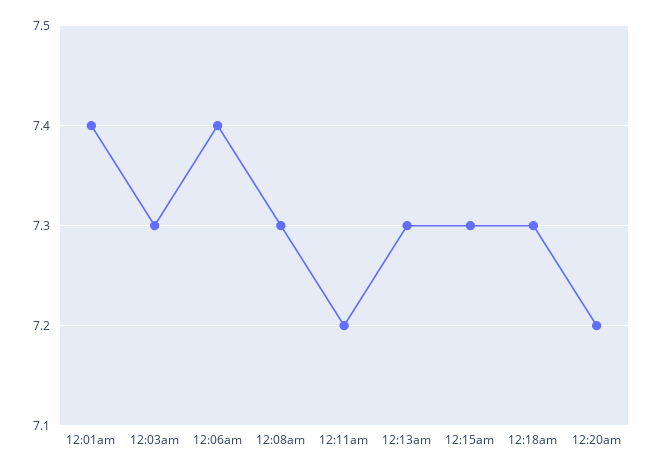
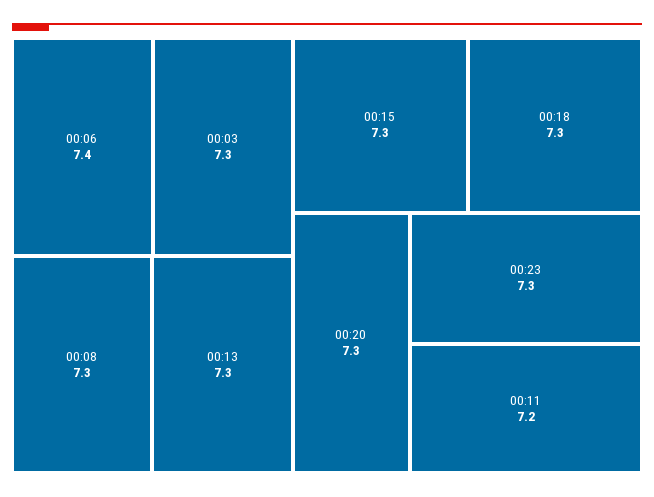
12:01am: 7.4 -> none
12:20am: 7.2 -> 7.3
00:23: none -> 7.3

